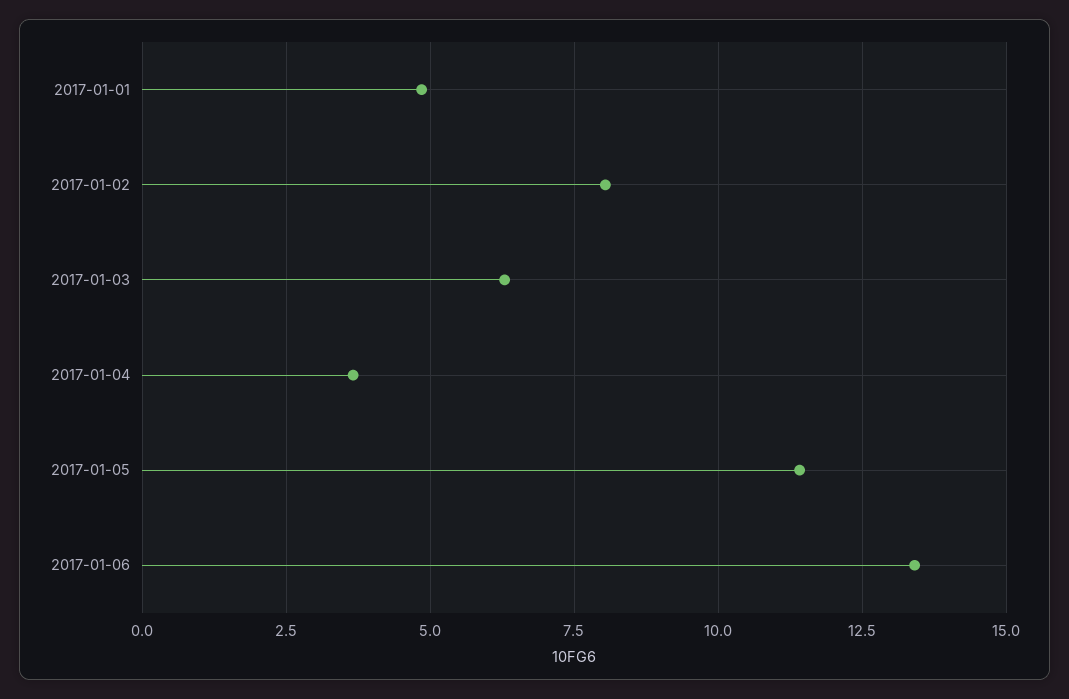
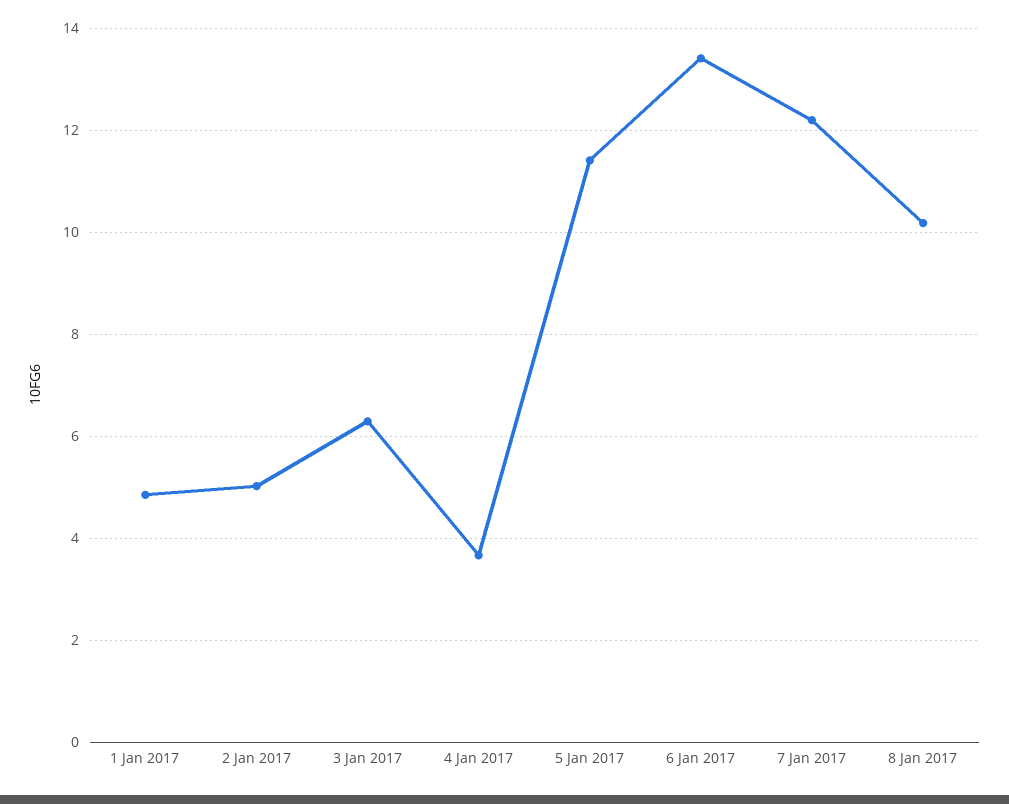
2017-01-02: 8 -> 5
7 Jan 2017: none -> 12.2
8 Jan 2017: none -> 10.2

